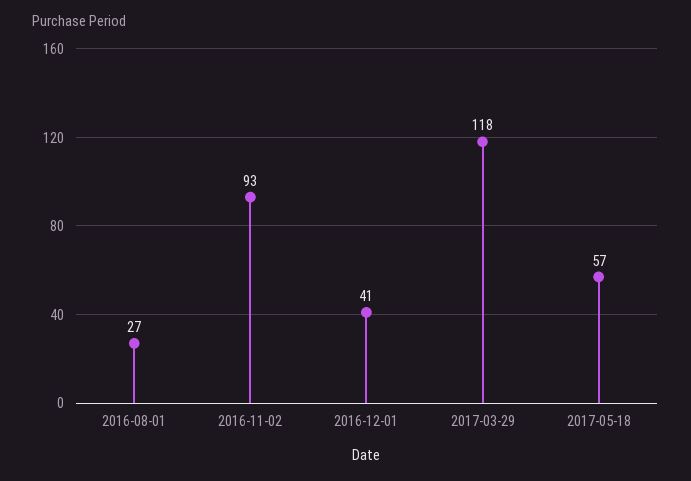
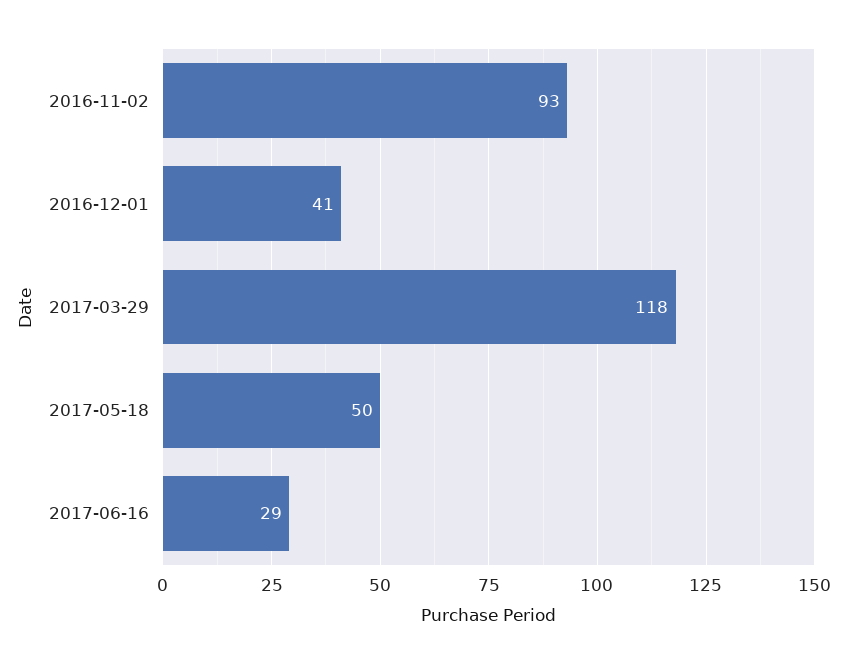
2016-08-01: 27 -> none
2017-05-18: 57 -> 50
2017-06-16: none -> 29

